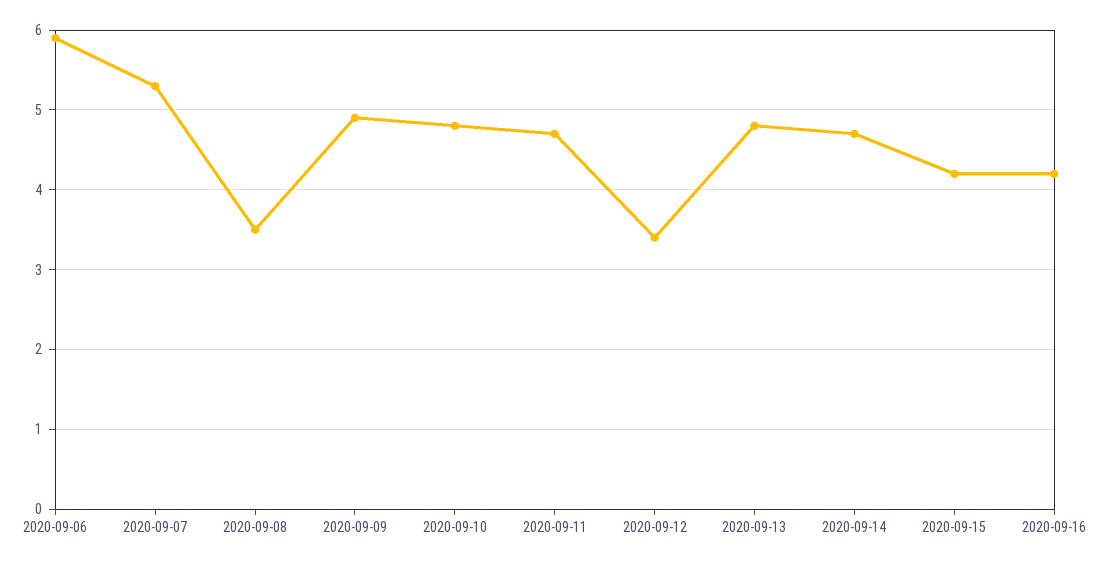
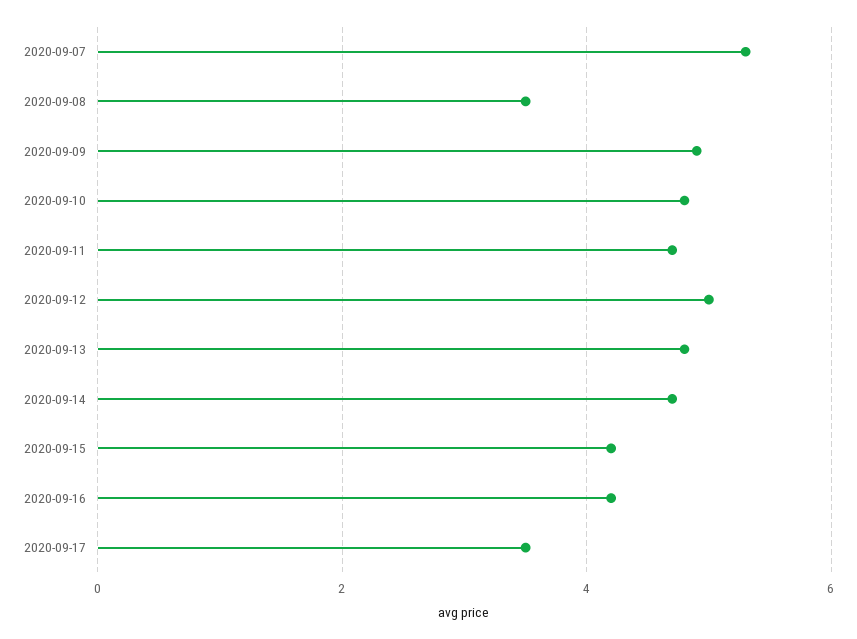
2020-09-06: 5.9 -> none
2020-09-12: 3.4 -> 5
2020-09-17: none -> 3.5

